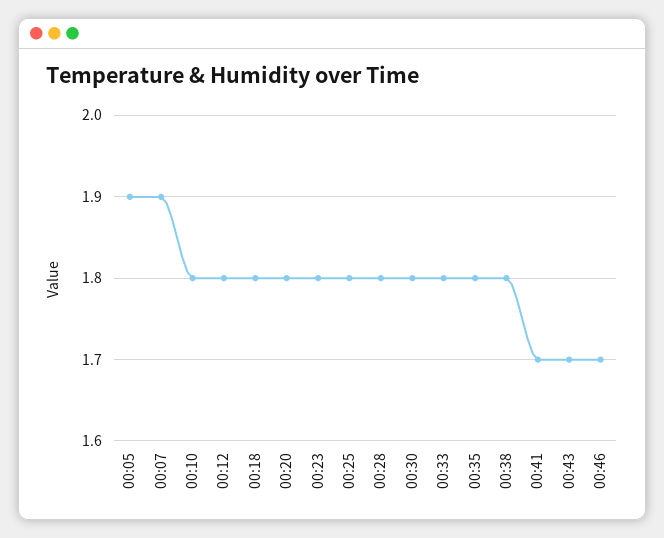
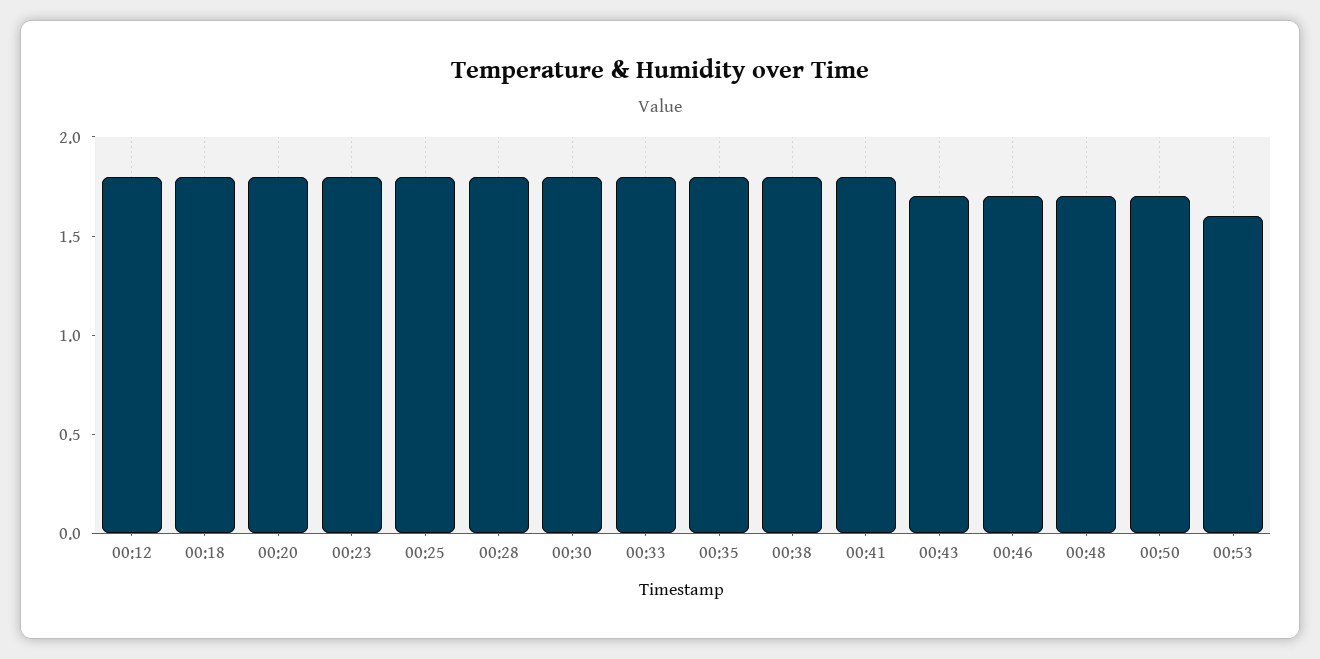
00:05: 1.9 -> none
00:07: 1.9 -> none
00:10: 1.8 -> none
00:41: 1.7 -> 1.8
00:48: none -> 1.7
00:50: none -> 1.7
00:53: none -> 1.6

